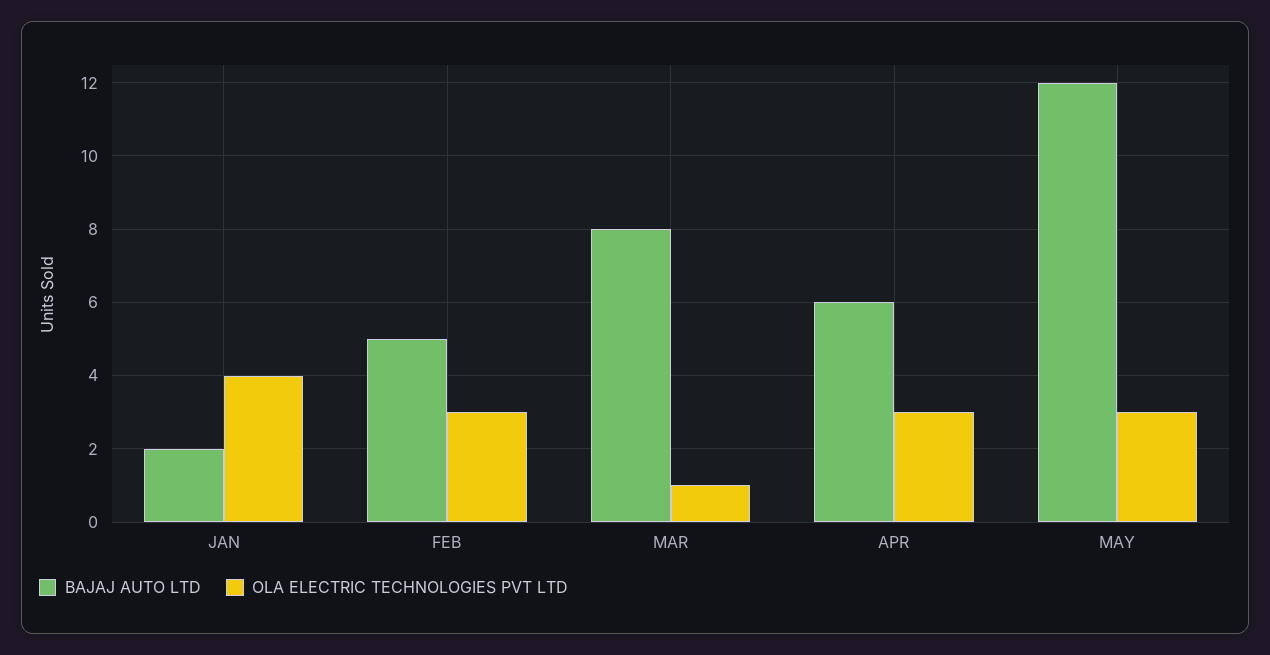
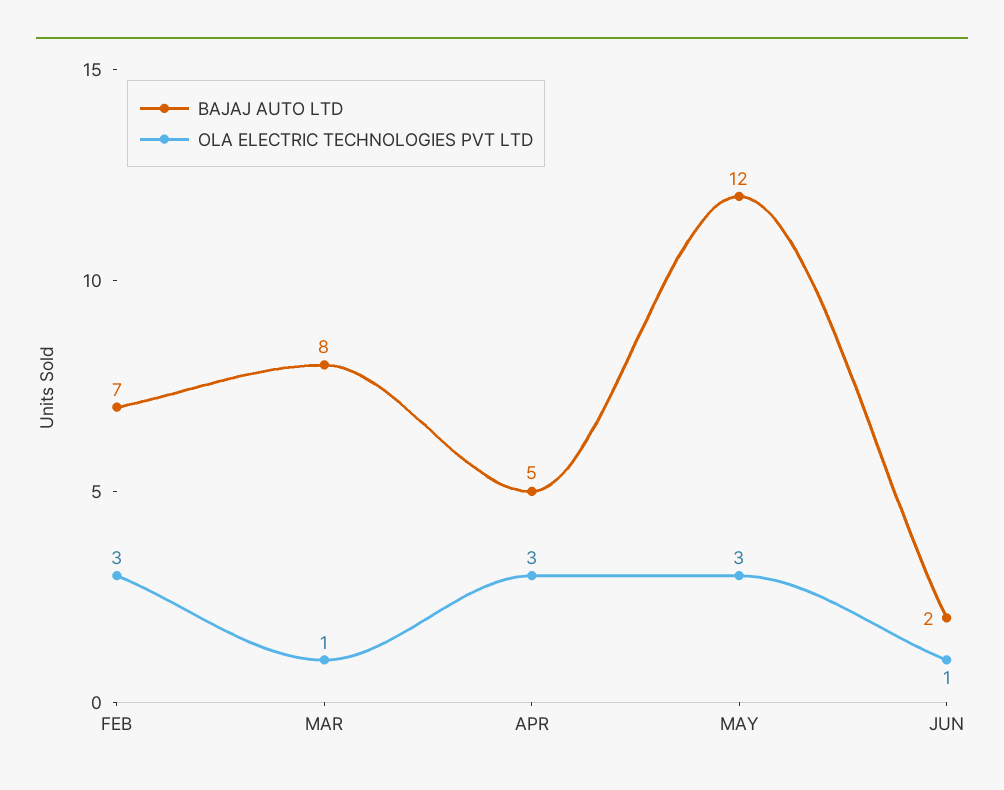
BAJAJ AUTO LTD, JAN: 2 -> none
OLA ELECTRIC TECHNOLOGIES PVT LTD, JAN: 4 -> none
BAJAJ AUTO LTD, FEB: 5 -> 7
BAJAJ AUTO LTD, APR: 6 -> 5
BAJAJ AUTO LTD, JUN: none -> 2
OLA ELECTRIC TECHNOLOGIES PVT LTD, JUN: none -> 1

